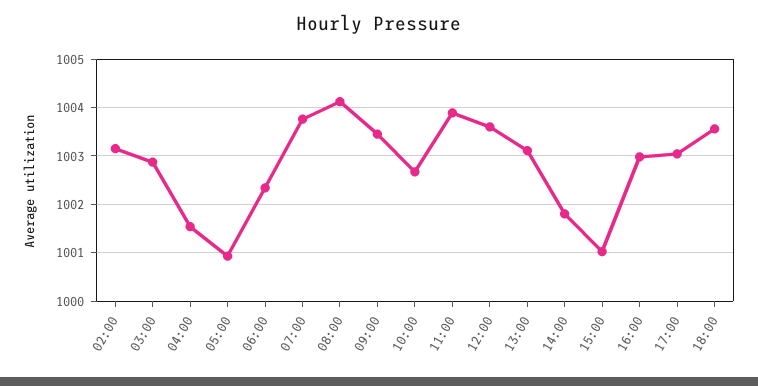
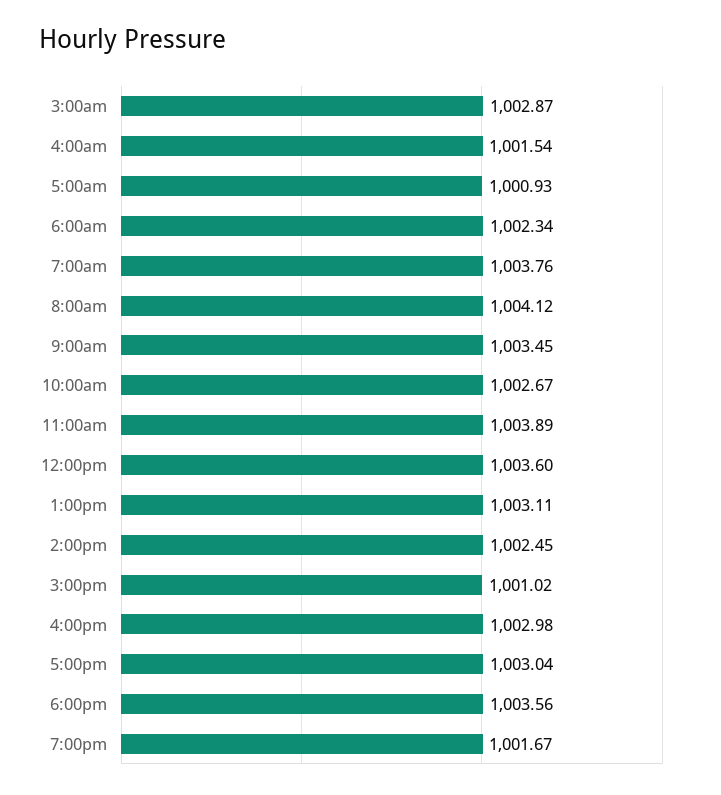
02:00: 1003.2 -> none
14:00: 1001.8 -> 1002.45
7:00pm: none -> 1001.67

